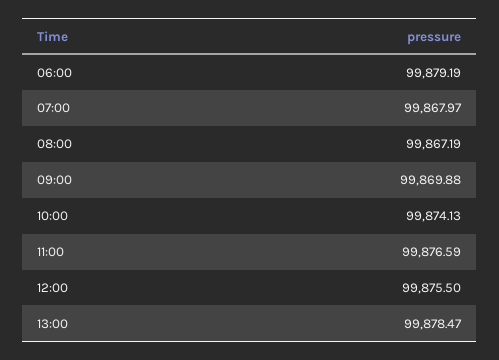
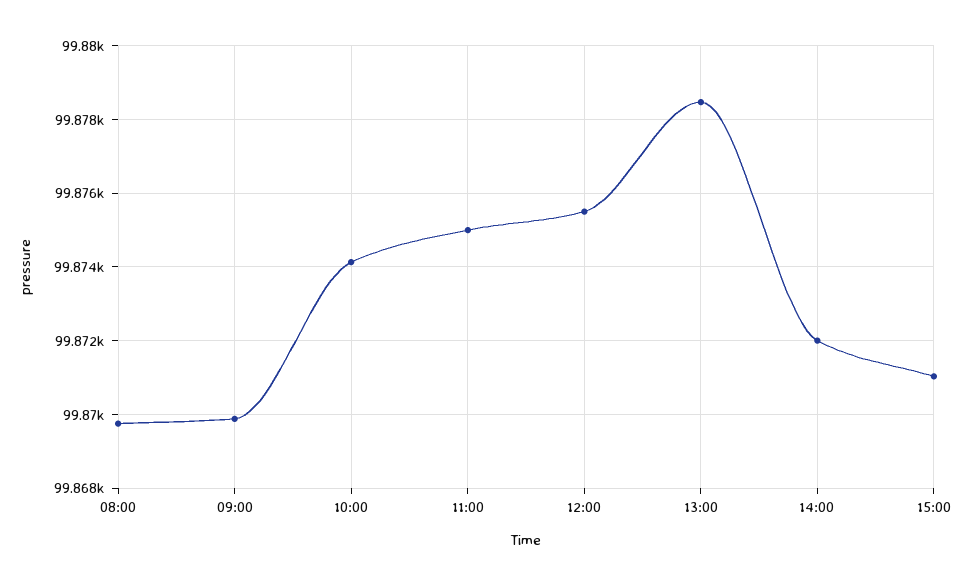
06:00: 99879.19 -> none
07:00: 99867.97 -> none
08:00: 99867.19 -> 99869.8
11:00: 99876.59 -> 99875
14:00: none -> 99872
15:00: none -> 99871

